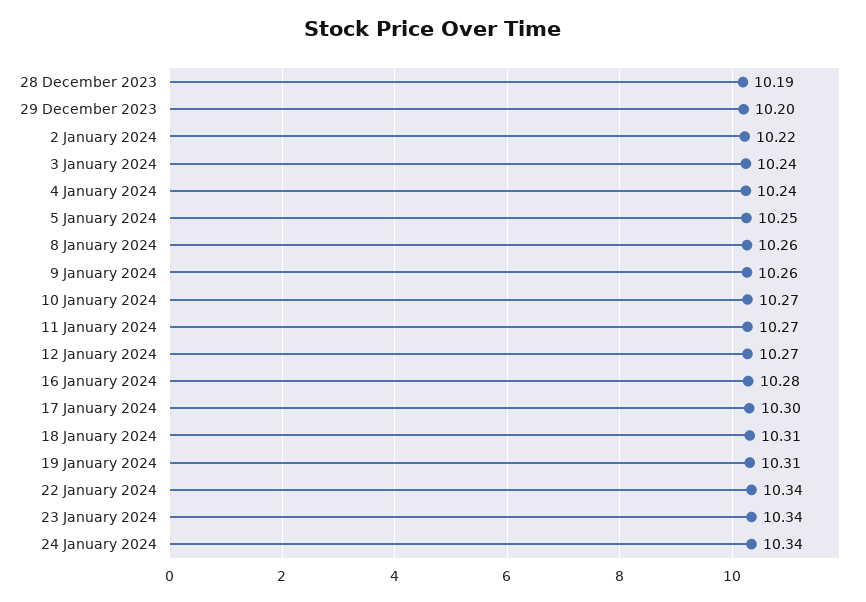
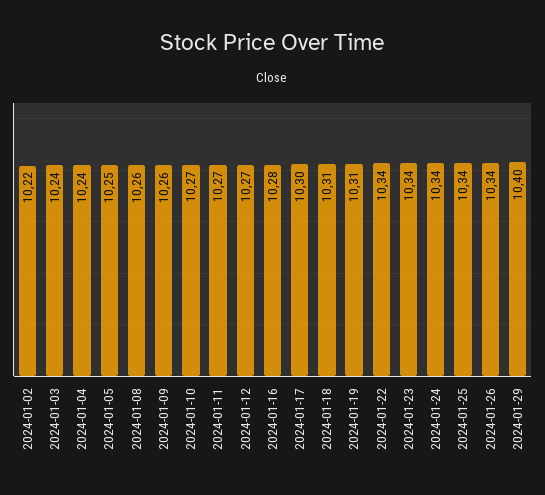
28 December 2023: 10.19 -> none
29 December 2023: 10.2 -> none
2024-01-25: none -> 10.34
2024-01-26: none -> 10.34
2024-01-29: none -> 10.4

